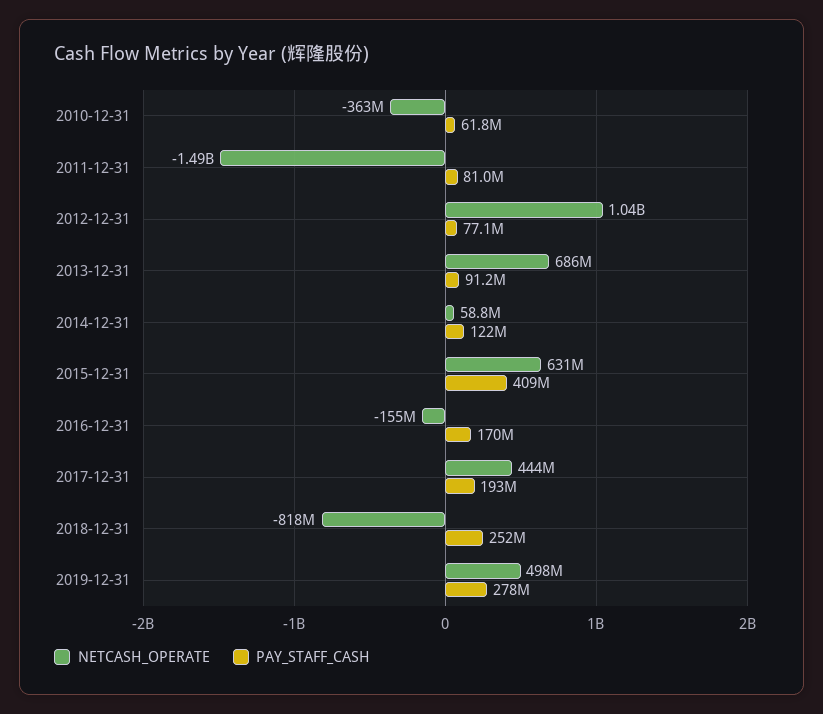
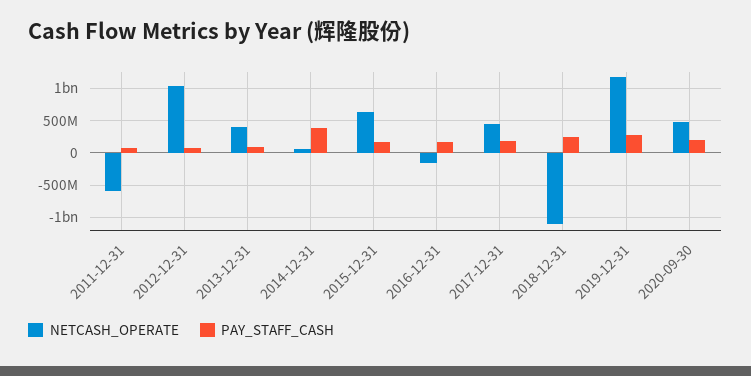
NETCASH_OPERATE, 2010-12-31: -363000000 -> none
PAY_STAFF_CASH, 2010-12-31: 61800000 -> none
NETCASH_OPERATE, 2011-12-31: -1490000000 -> -600000000
NETCASH_OPERATE, 2013-12-31: 686000000 -> 400000000
PAY_STAFF_CASH, 2014-12-31: 122000000 -> 400000000
PAY_STAFF_CASH, 2015-12-31: 409000000 -> 200000000
NETCASH_OPERATE, 2018-12-31: -818000000 -> -1100000000
NETCASH_OPERATE, 2019-12-31: 498000000 -> 1200000000
NETCASH_OPERATE, 2020-09-30: none -> 500000000
PAY_STAFF_CASH, 2020-09-30: none -> 200000000

